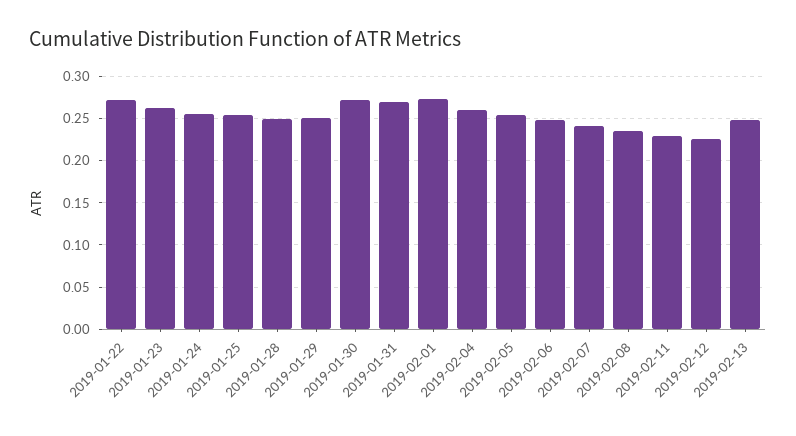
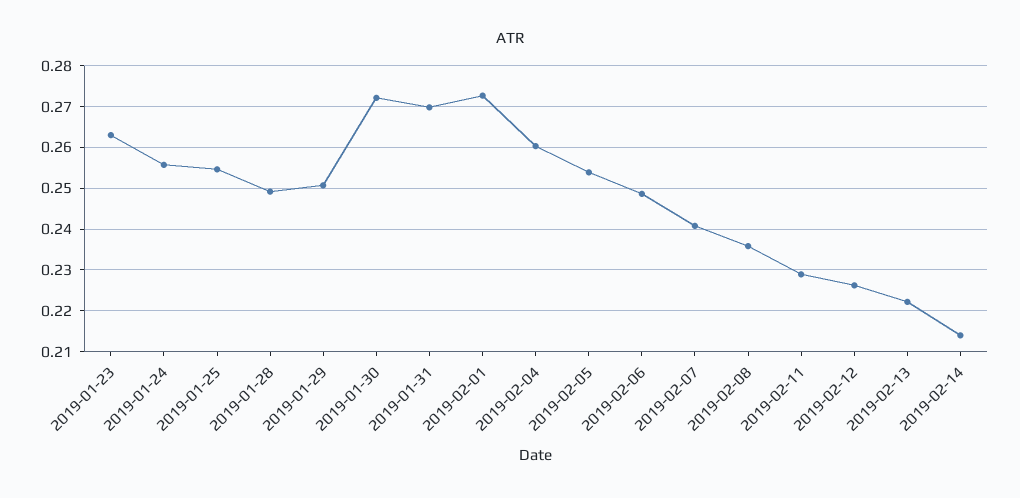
2019-01-22: 0.27 -> none
2019-02-13: 0.25 -> 0.222
2019-02-14: none -> 0.214

